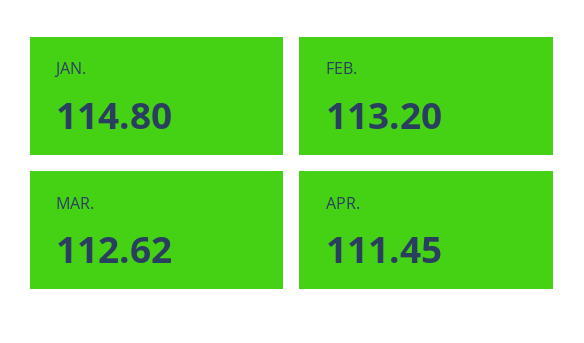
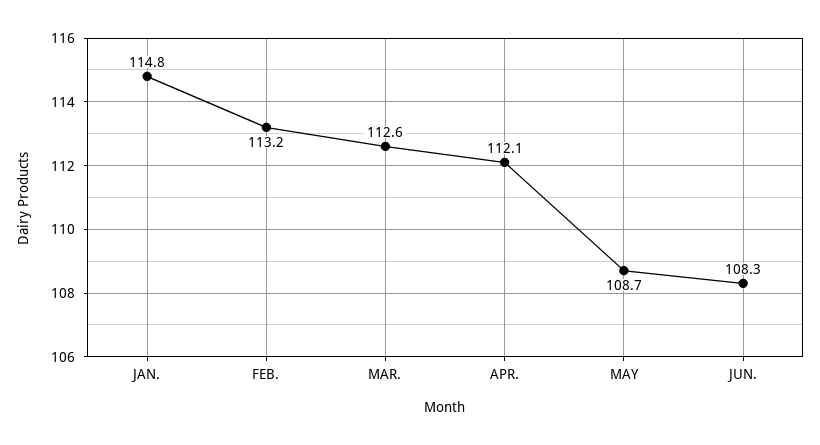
APR.: 111.45 -> 112.1
MAY: none -> 108.7
JUN.: none -> 108.3

